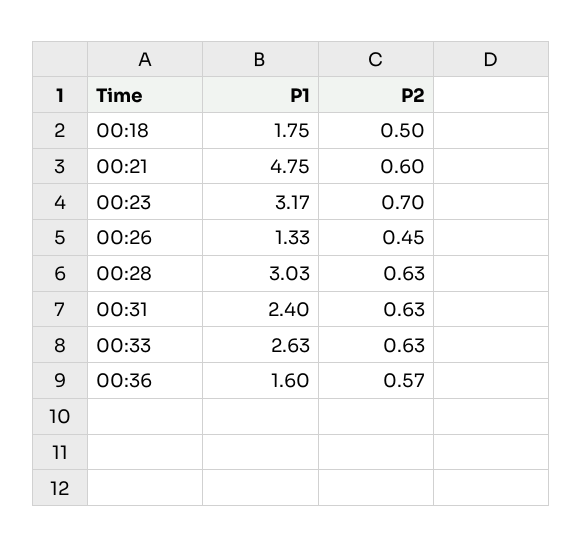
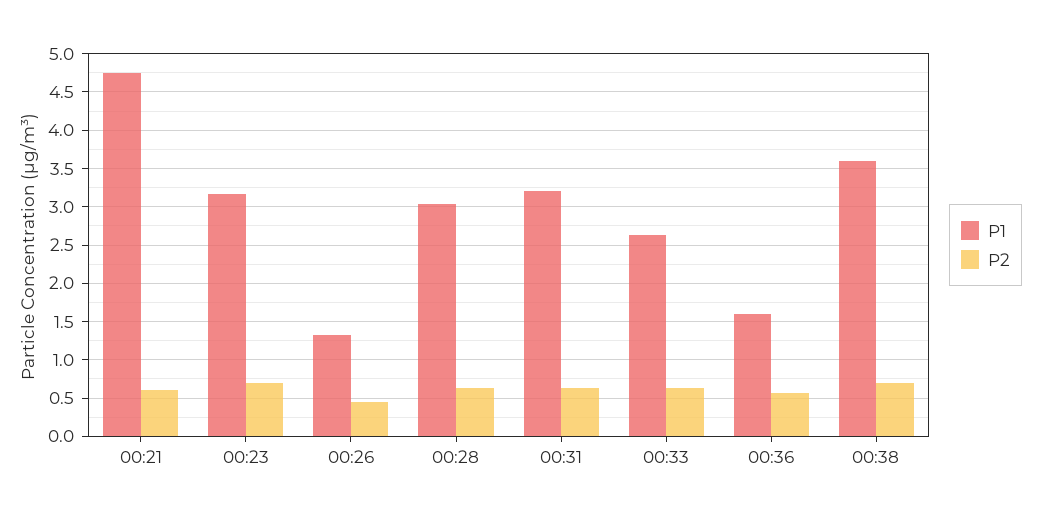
P1, 00:18: 1.75 -> none
P2, 00:18: 0.5 -> none
P1, 00:31: 2.4 -> 3.2
P1, 00:38: none -> 3.6
P2, 00:38: none -> 0.7

